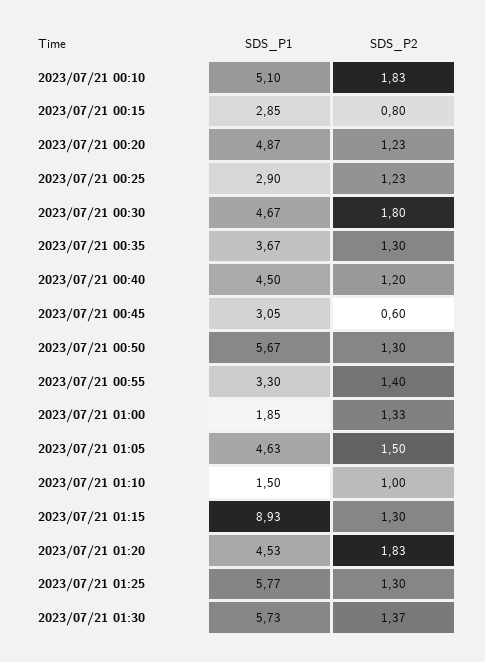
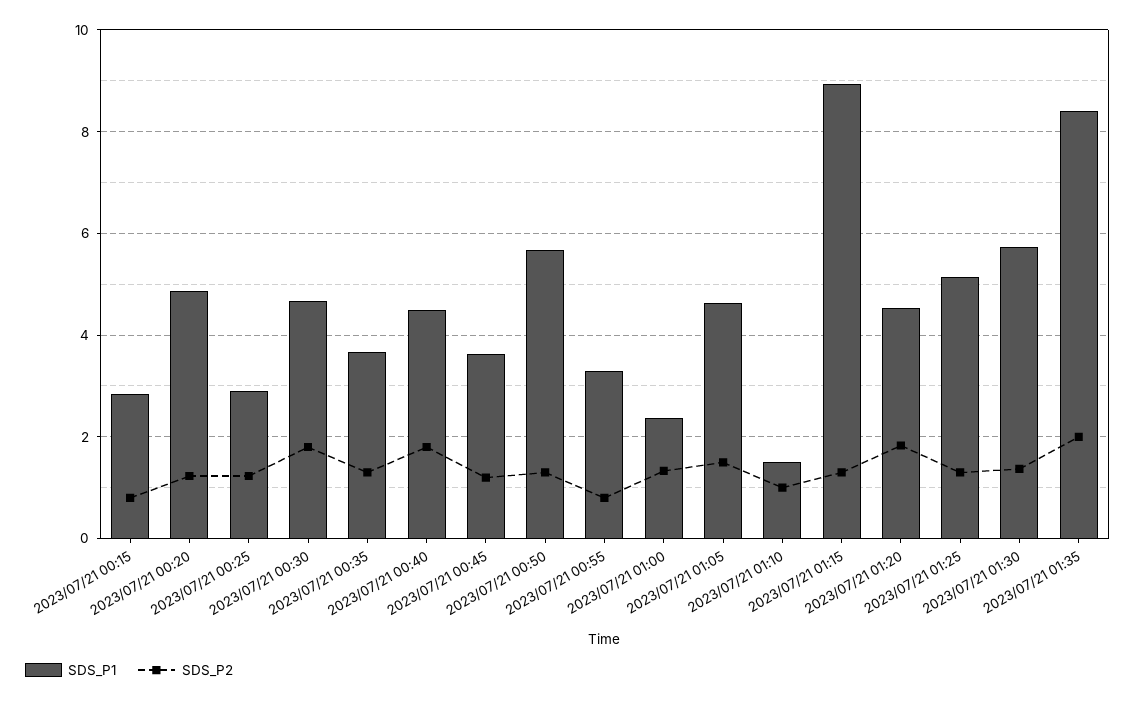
SDS_P1, 2023/07/21 00:10: 5.1 -> none
SDS_P2, 2023/07/21 00:10: 1.83 -> none
SDS_P2, 2023/07/21 00:40: 1.2 -> 1.8
SDS_P1, 2023/07/21 00:45: 3.05 -> 3.6
SDS_P2, 2023/07/21 00:45: 0.6 -> 1.2
SDS_P2, 2023/07/21 00:55: 1.4 -> 0.8
SDS_P1, 2023/07/21 01:00: 1.85 -> 2.4
SDS_P1, 2023/07/21 01:25: 5.77 -> 5.2
SDS_P1, 2023/07/21 01:35: none -> 8.4
SDS_P2, 2023/07/21 01:35: none -> 2

